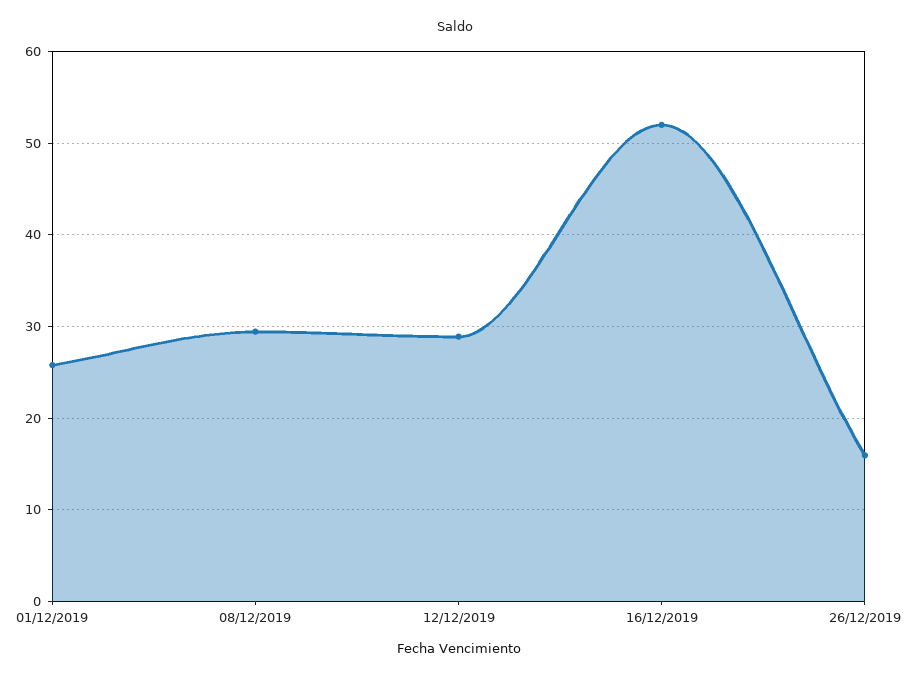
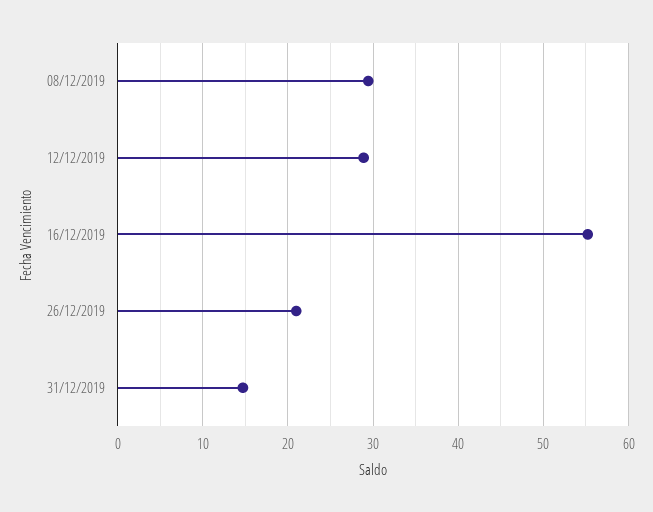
01/12/2019: 26 -> none
16/12/2019: 52 -> 55
26/12/2019: 16 -> 21
31/12/2019: none -> 15

